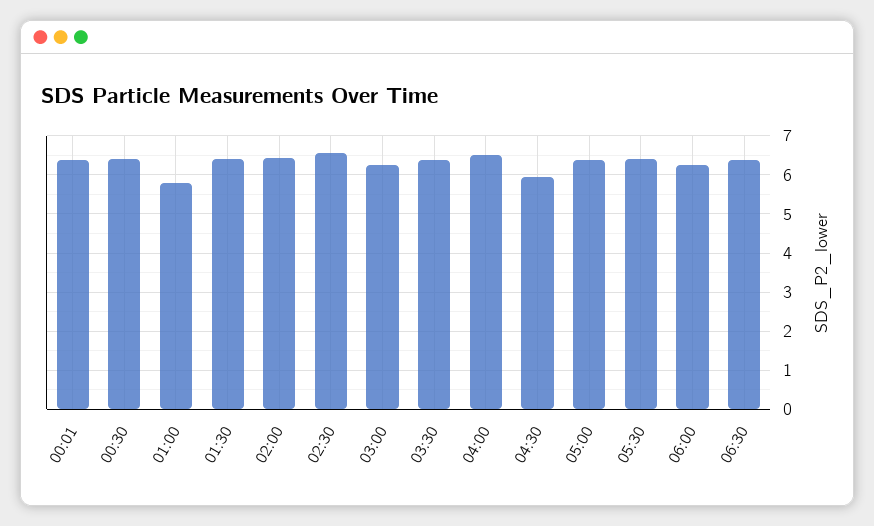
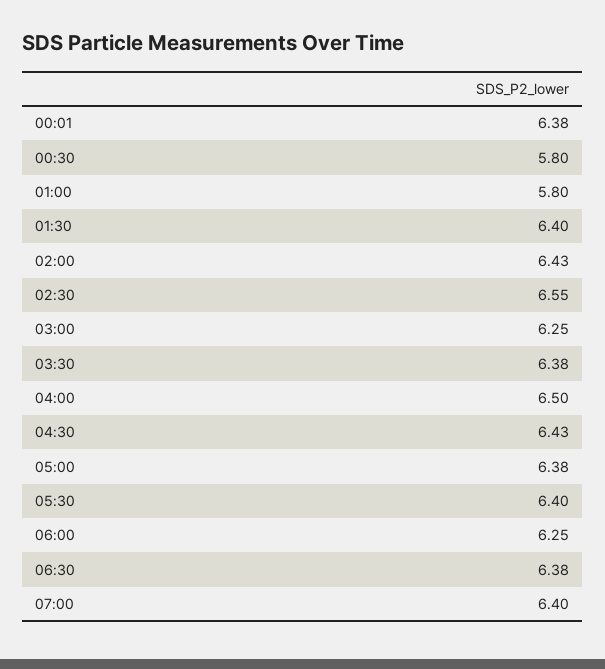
00:30: 6.4 -> 5.8
04:30: 6 -> 6.43
07:00: none -> 6.4

